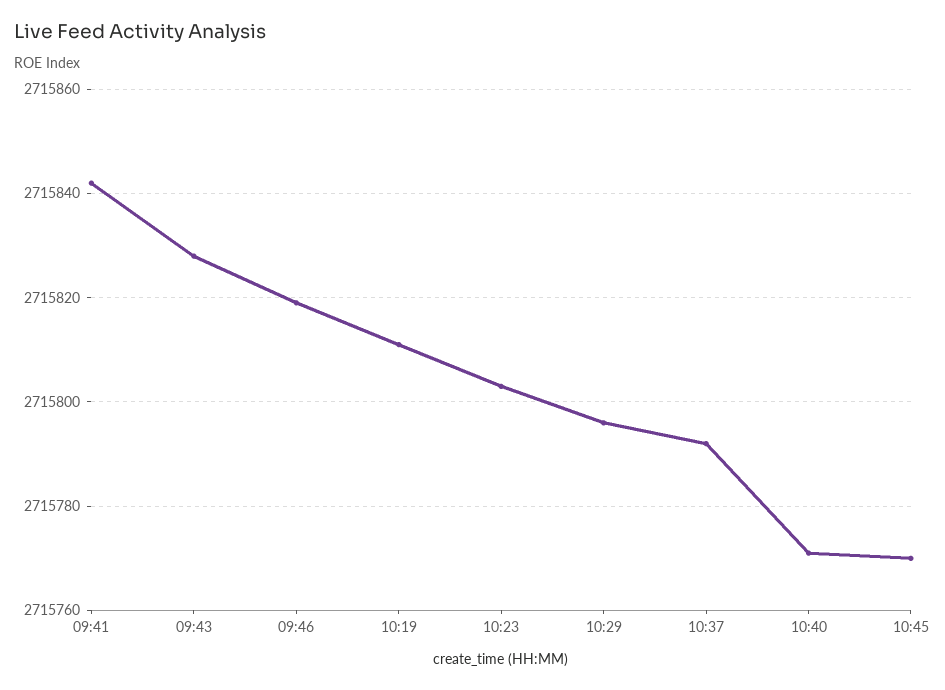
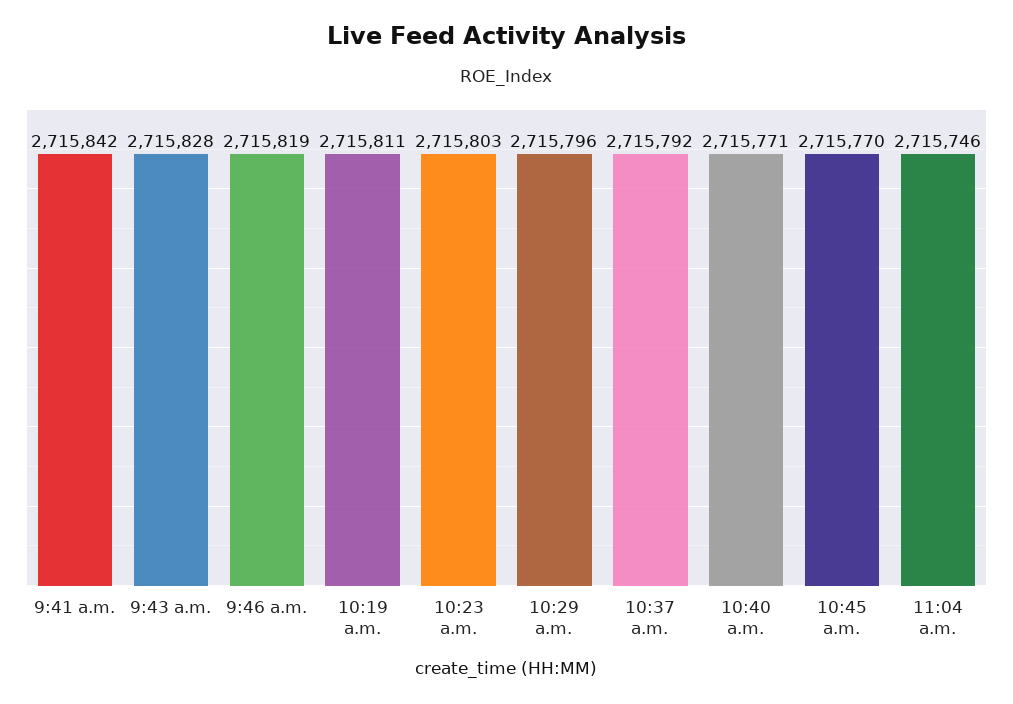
11:04 a.m.: none -> 2715746

